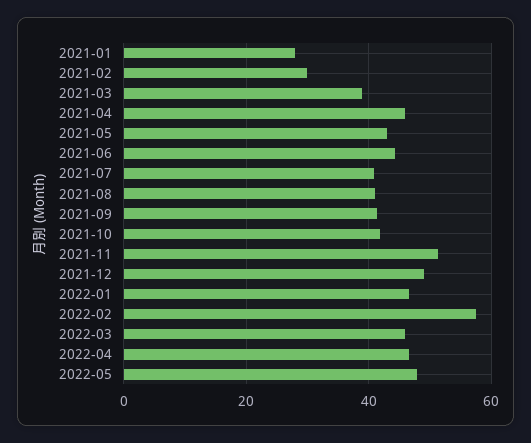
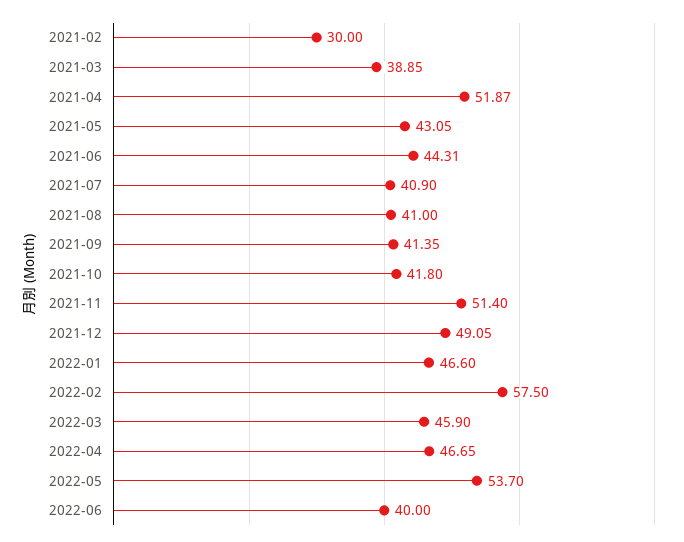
2021-01: 28 -> none
2021-04: 46 -> 51.87
2022-05: 48 -> 53.7
2022-06: none -> 40

